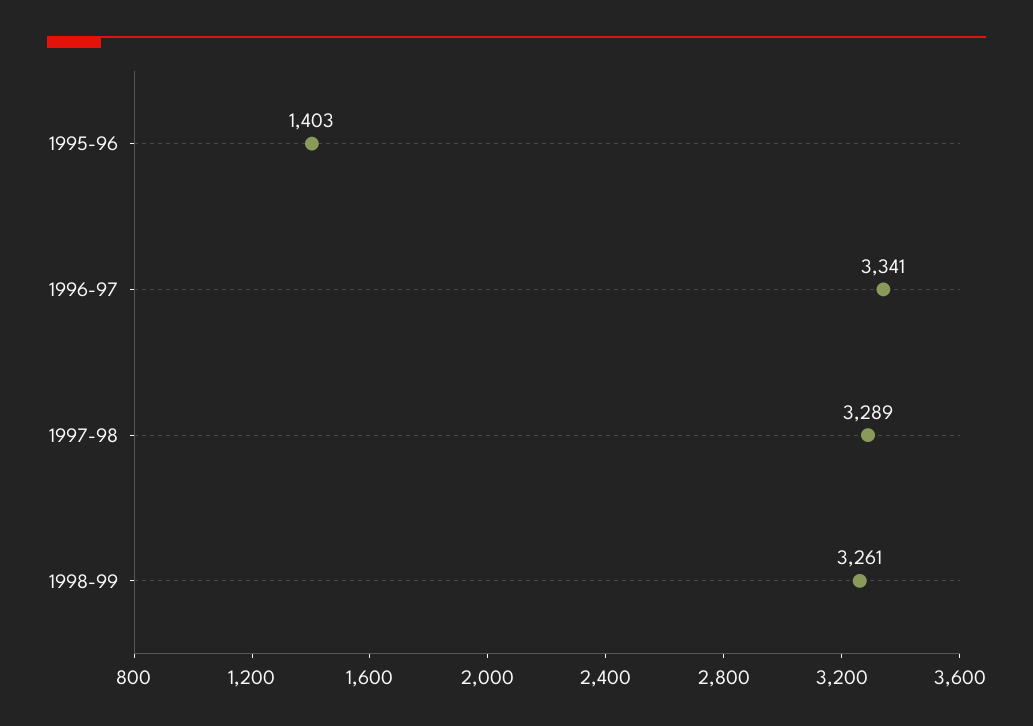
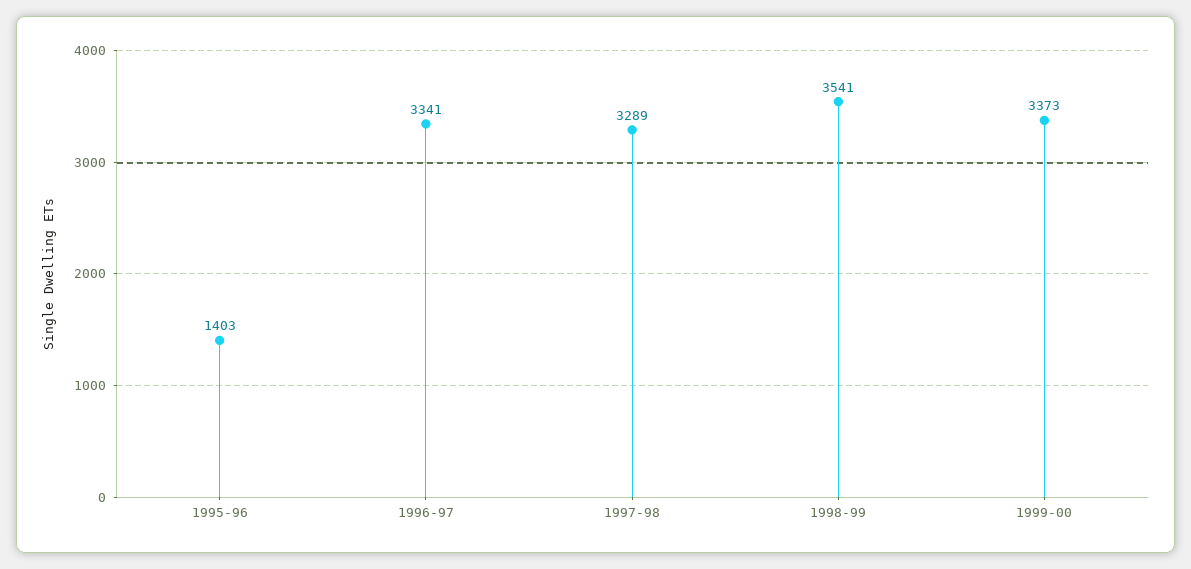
1998-99: 3261 -> 3541
1999-00: none -> 3373

